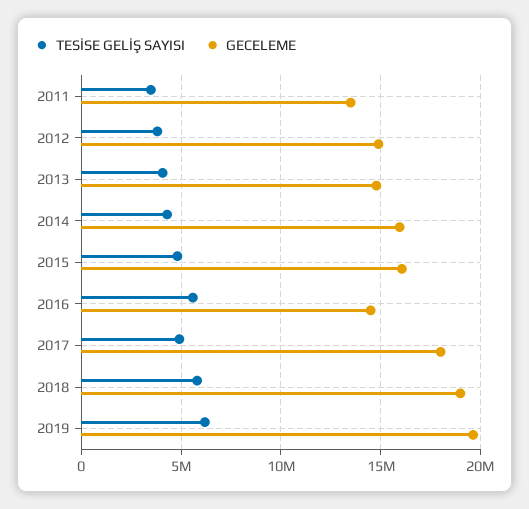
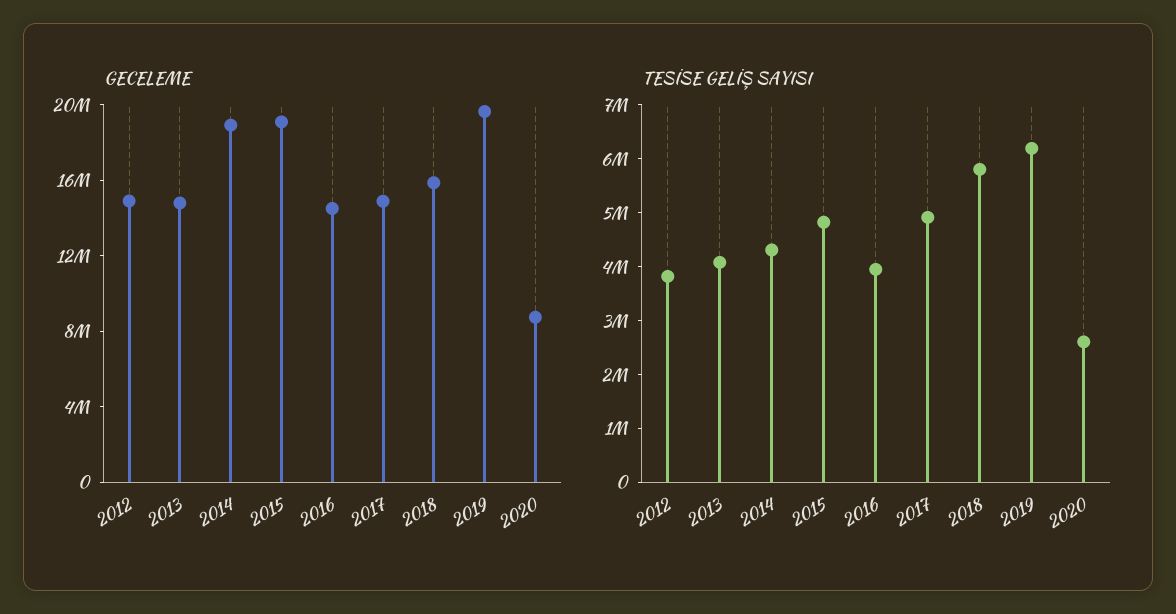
TESİSE GELİŞ SAYISI, 2011: 3500000 -> none
GECELEME, 2011: 13500000 -> none
GECELEME, 2014: 16000000 -> 19000000
GECELEME, 2015: 16000000 -> 19000000
TESİSE GELİŞ SAYISI, 2016: 5500000 -> 4000000
GECELEME, 2017: 18000000 -> 15000000
GECELEME, 2018: 19000000 -> 16000000
GECELEME, 2020: none -> 9000000
TESİSE GELİŞ SAYISI, 2020: none -> 2600000

